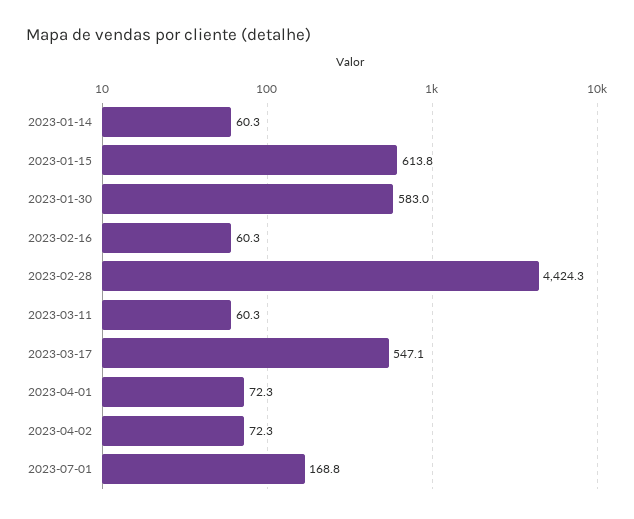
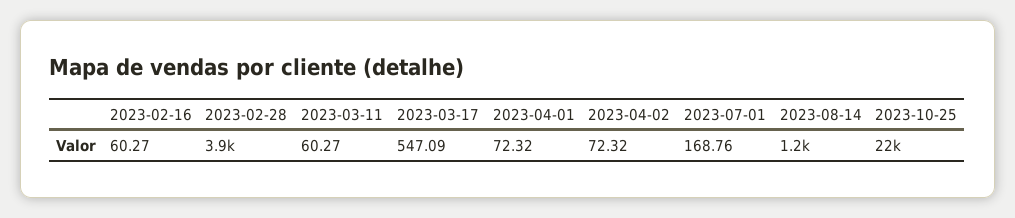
2023-01-14: 60.3 -> none
2023-01-15: 613.8 -> none
2023-01-30: 583 -> none
2023-02-28: 4424.3 -> 3900
2023-08-14: none -> 1200
2023-10-25: none -> 22000

